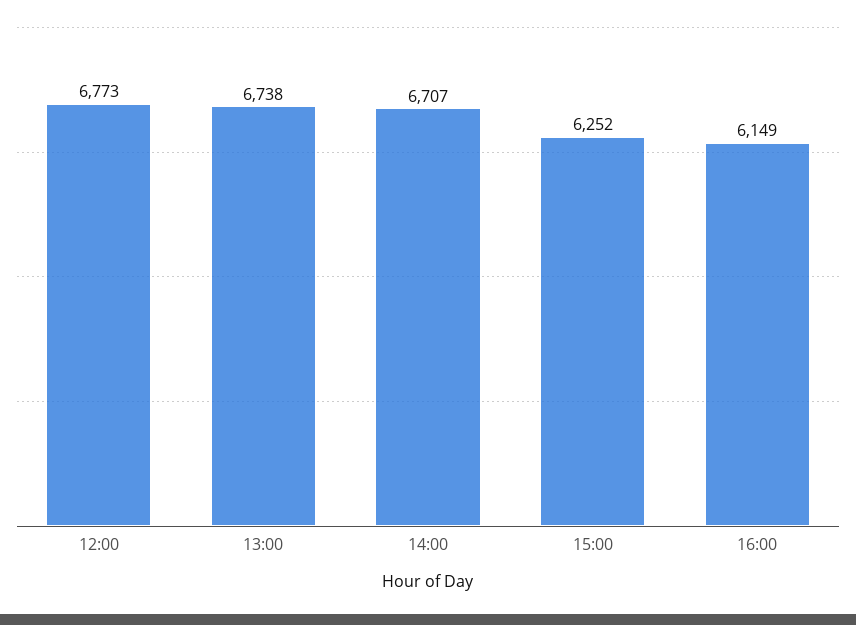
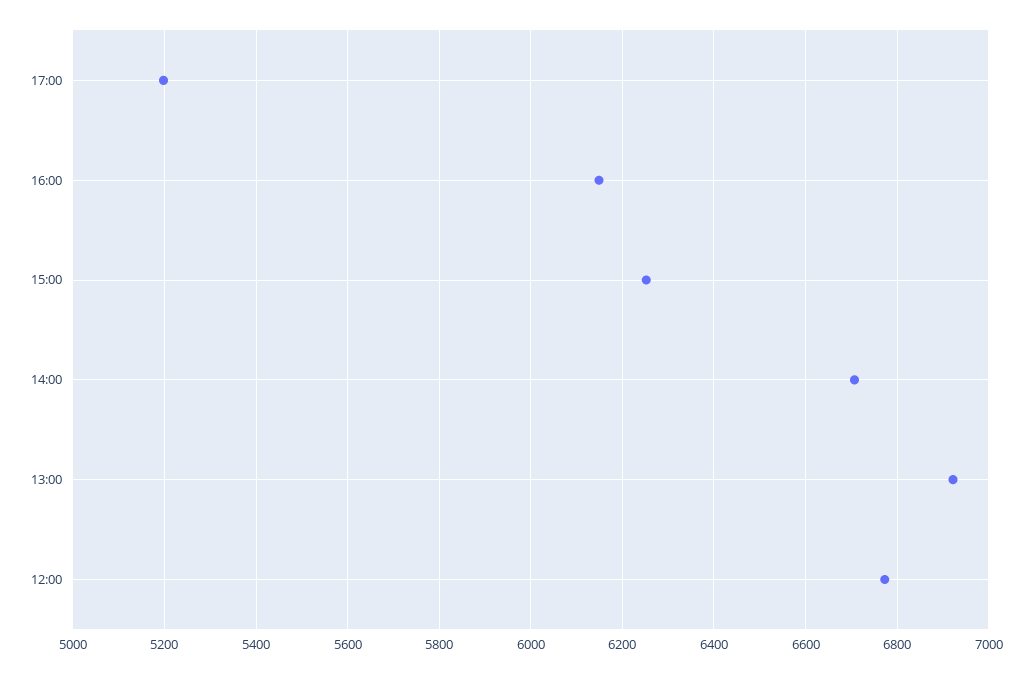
13:00: 6738 -> 6920
17:00: none -> 5200

